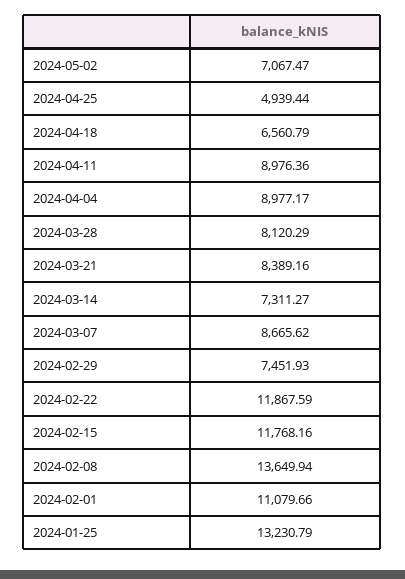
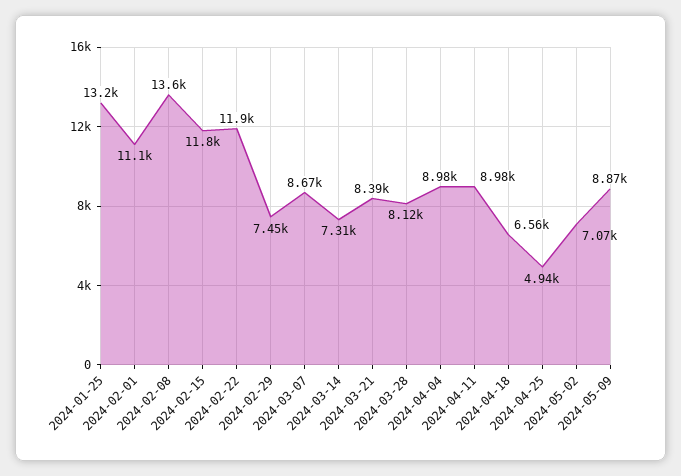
2024-05-09: none -> 8870

